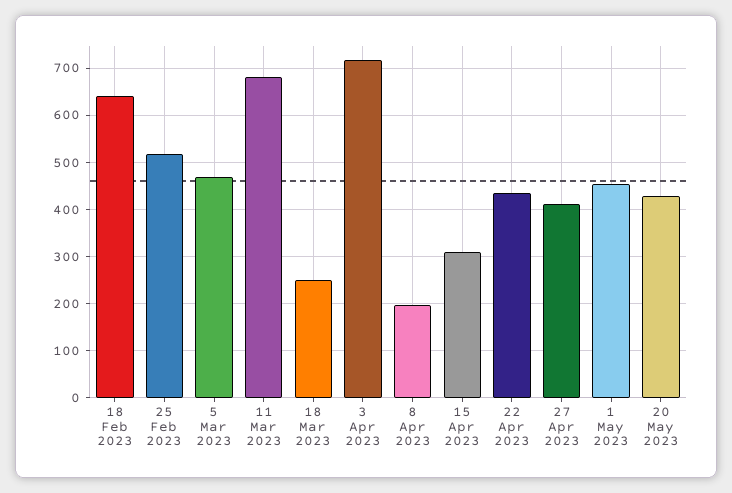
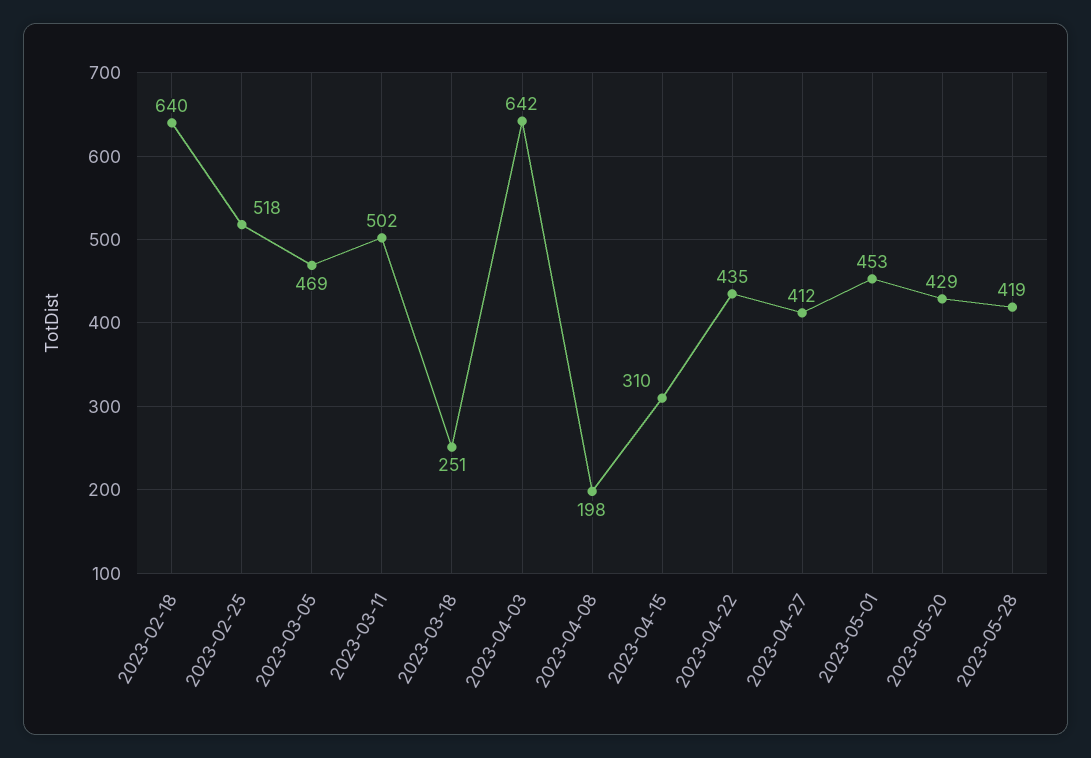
11 Mar 2023: 680 -> 502
3 Apr 2023: 720 -> 642
2023-05-28: none -> 419

